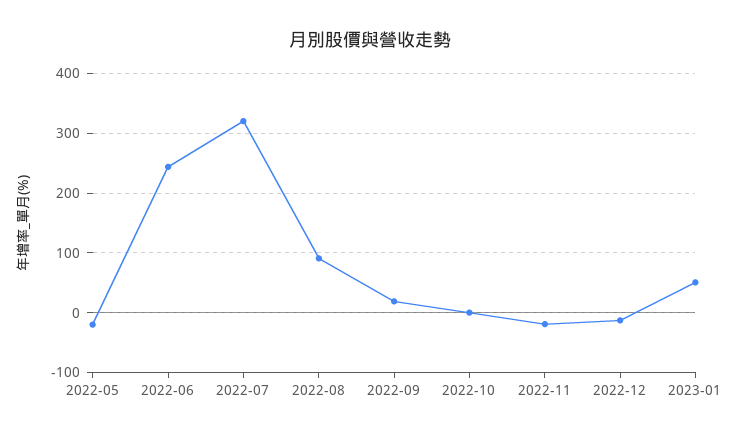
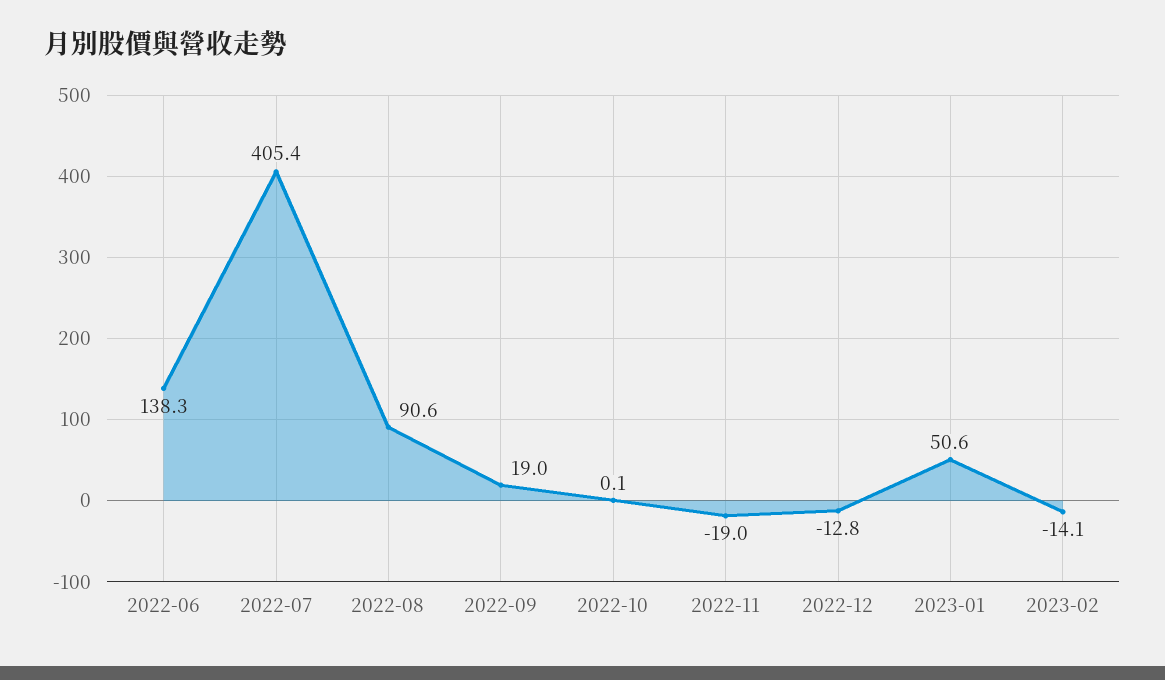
2022-05: -20 -> none
2022-06: 240 -> 138.3
2022-07: 320 -> 405.4
2023-02: none -> -14.1

